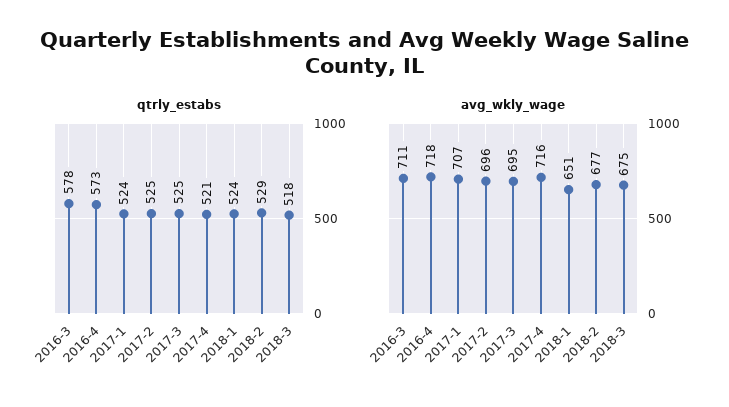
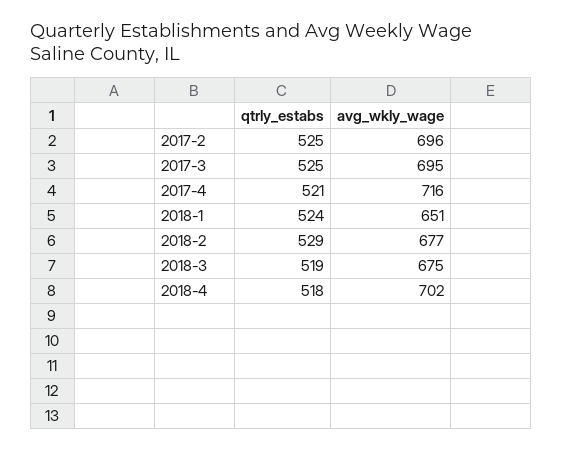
qtrly_estabs, 2016-3: 578 -> none
qtrly_estabs, 2016-4: 573 -> none
qtrly_estabs, 2017-1: 524 -> none
qtrly_estabs, 2018-3: 518 -> 519
avg_wkly_wage, 2016-3: 711 -> none
avg_wkly_wage, 2016-4: 718 -> none
avg_wkly_wage, 2017-1: 707 -> none
qtrly_estabs, 2018-4: none -> 518
avg_wkly_wage, 2018-4: none -> 702

